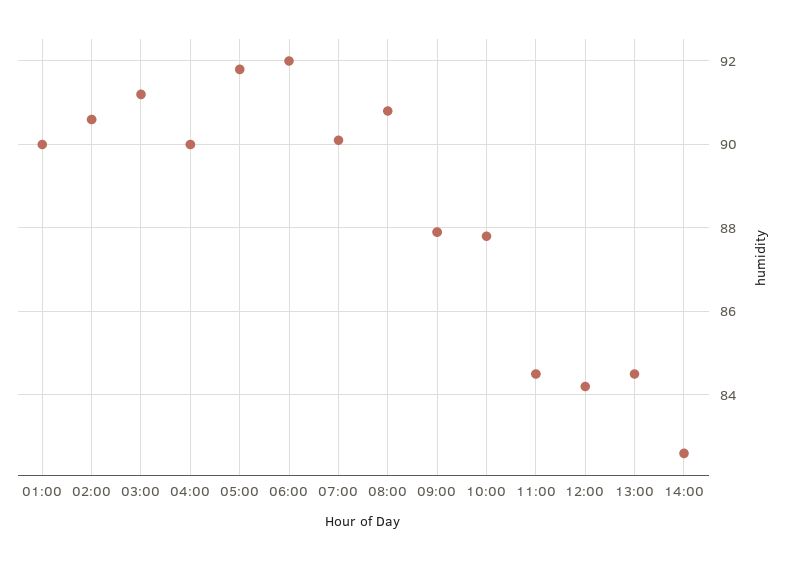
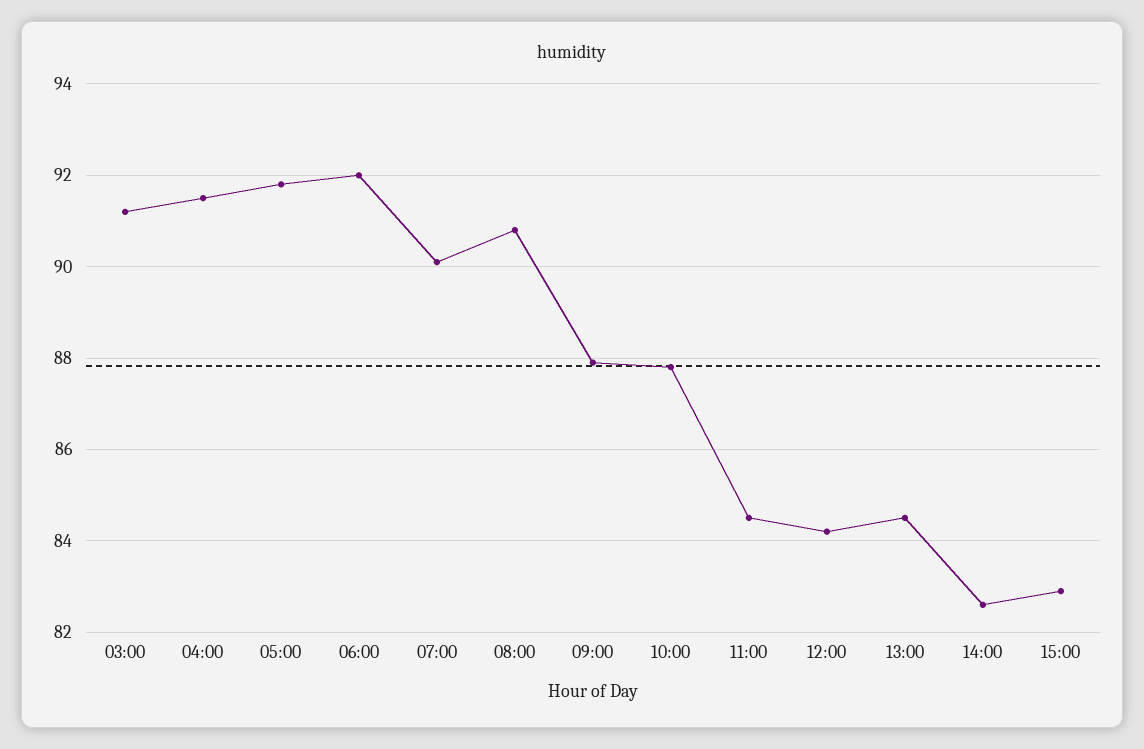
01:00: 90 -> none
02:00: 90.5 -> none
04:00: 90 -> 91.5
15:00: none -> 83

